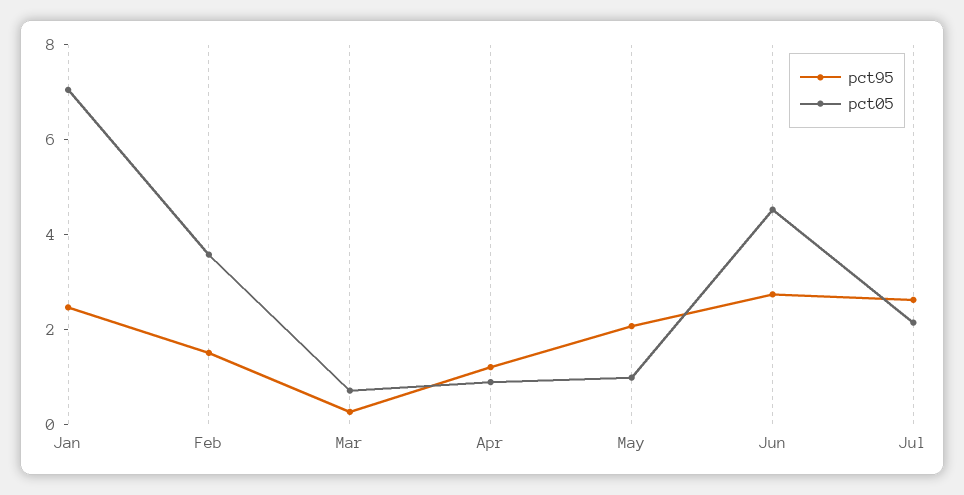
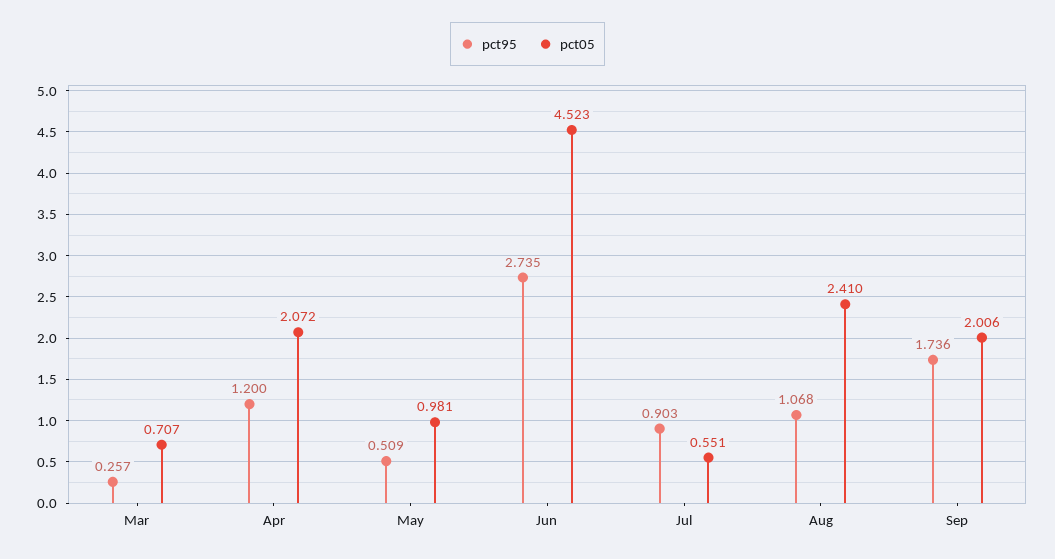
pct95, Jan: 2.5 -> none
pct05, Jan: 7 -> none
pct95, Feb: 1.5 -> none
pct05, Feb: 3.5 -> none
pct05, Apr: 1 -> 2.072
pct95, May: 2 -> 0.509
pct95, Jul: 2.5 -> 0.903
pct05, Jul: 2 -> 0.551
pct95, Aug: none -> 1.068
pct05, Aug: none -> 2.41
pct95, Sep: none -> 1.736
pct05, Sep: none -> 2.006

